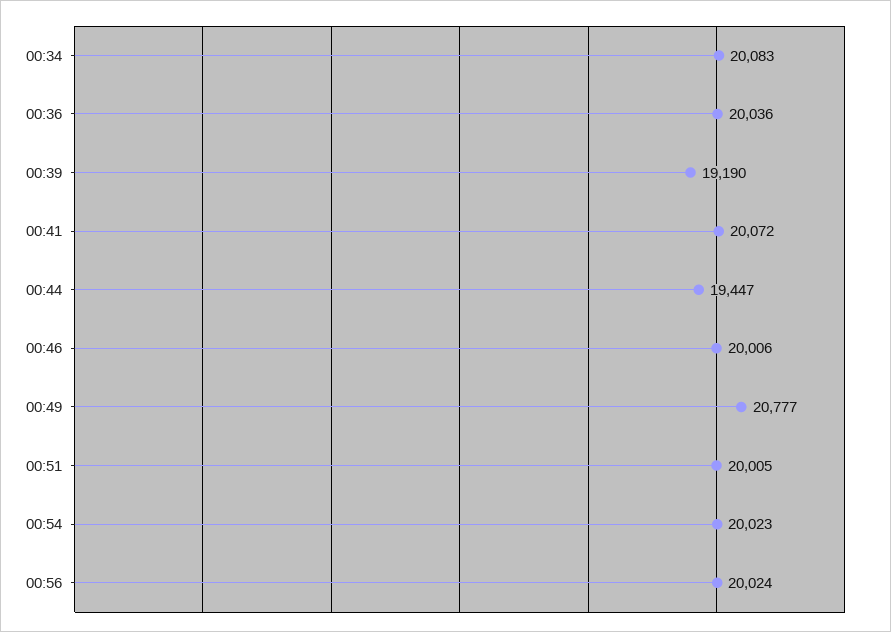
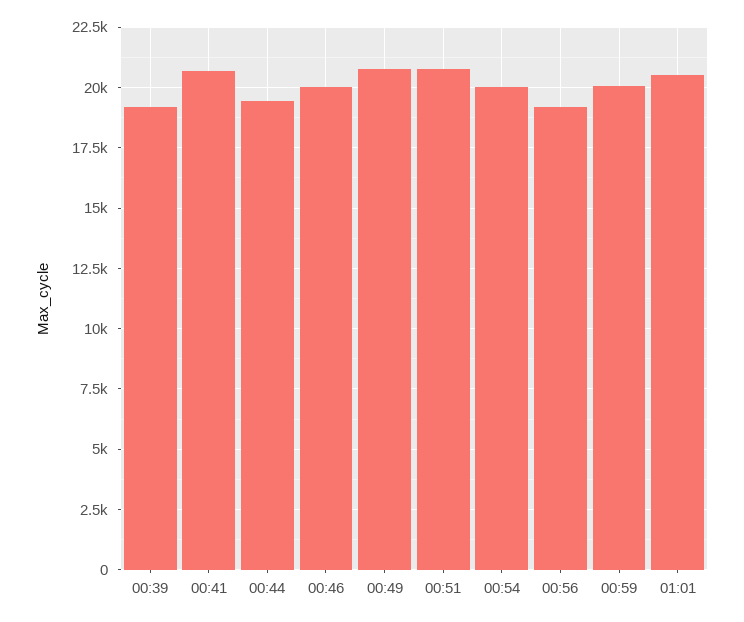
00:34: 20083 -> none
00:36: 20036 -> none
00:41: 20072 -> 20750
00:51: 20005 -> 20750
00:56: 20024 -> 19250
00:59: none -> 20000
01:01: none -> 20500

